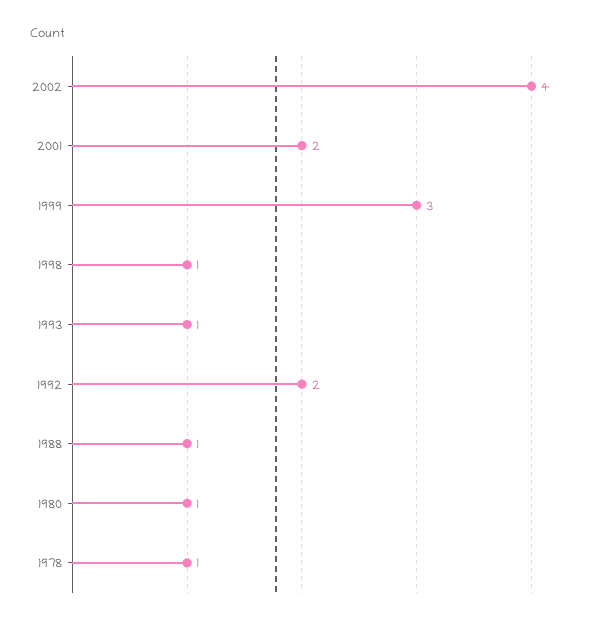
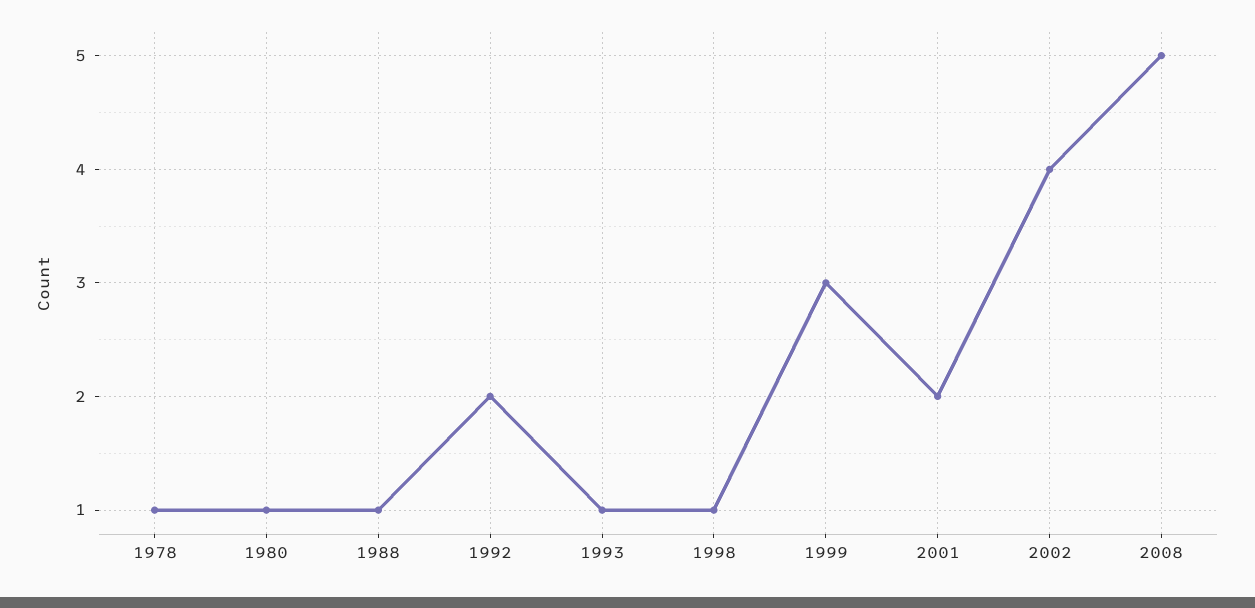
2008: none -> 5

